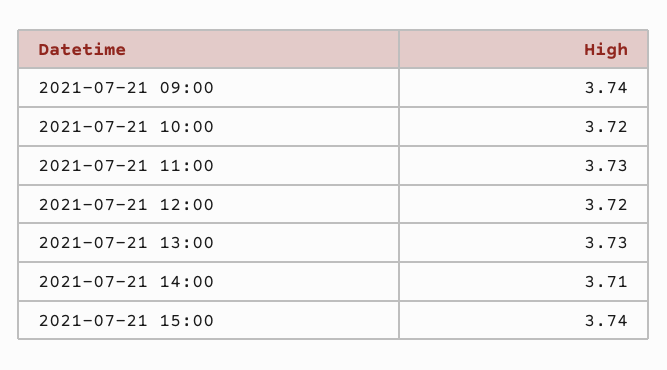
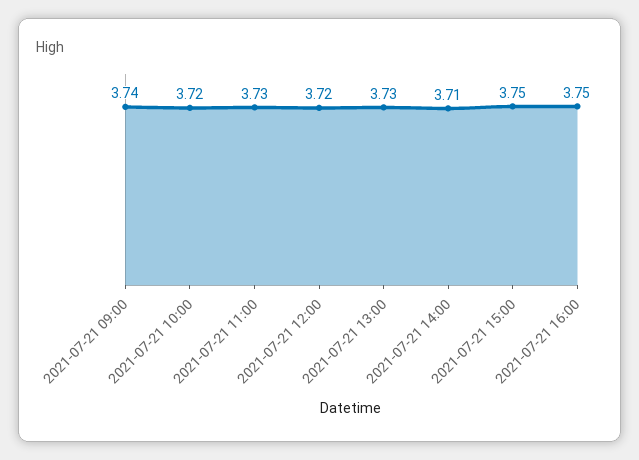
2021-07-21 15:00: 3.74 -> 3.75
2021-07-21 16:00: none -> 3.75

